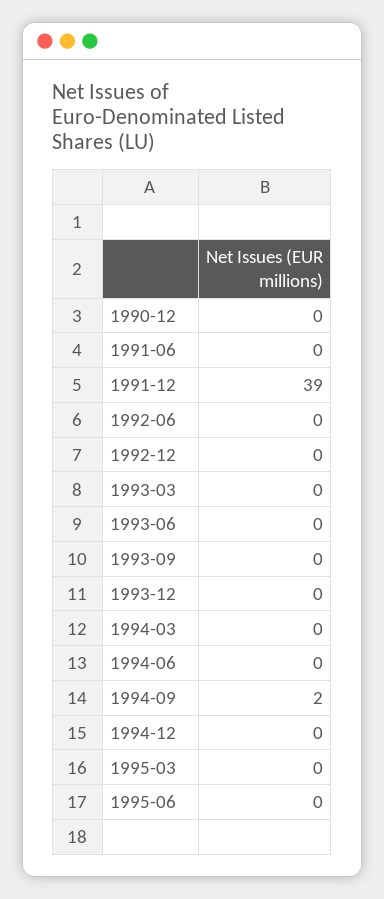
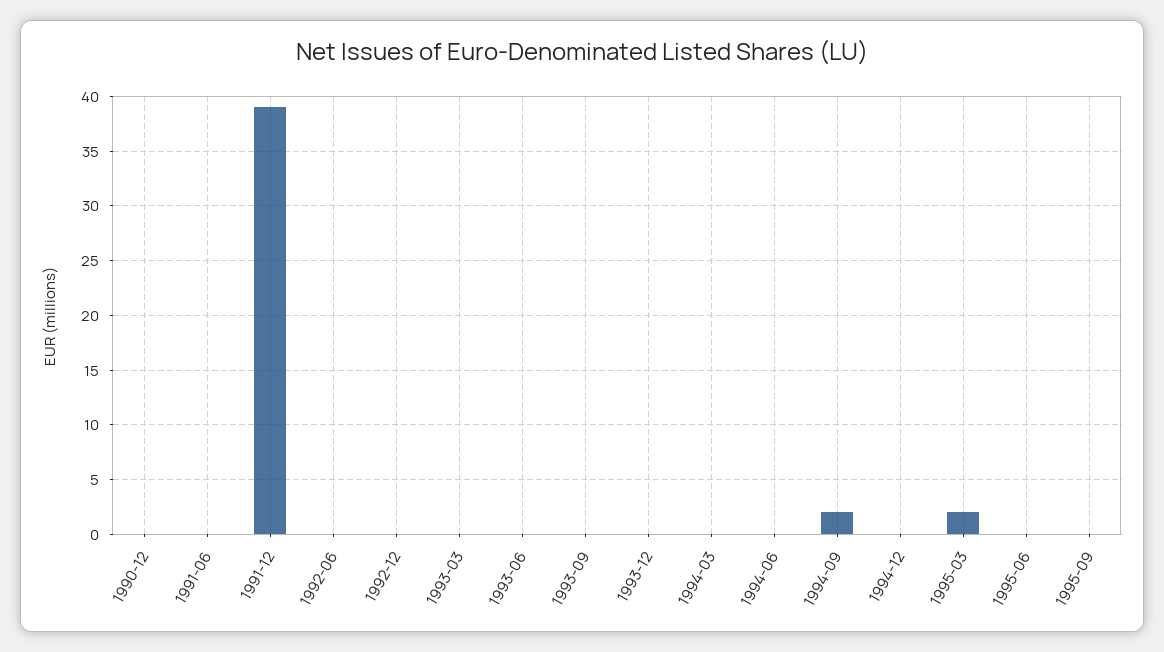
1995-03: 0 -> 2
1995-09: none -> 0

